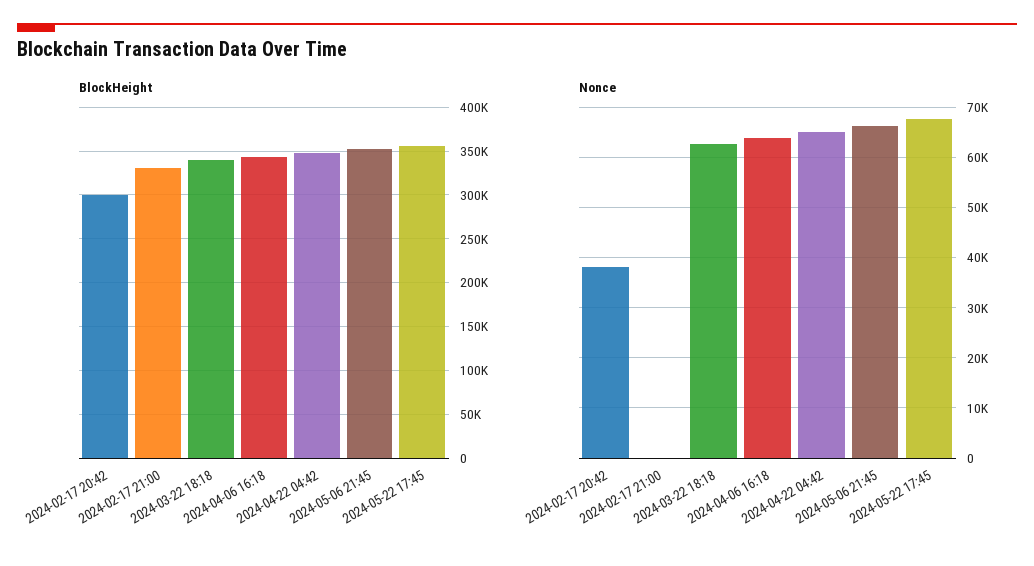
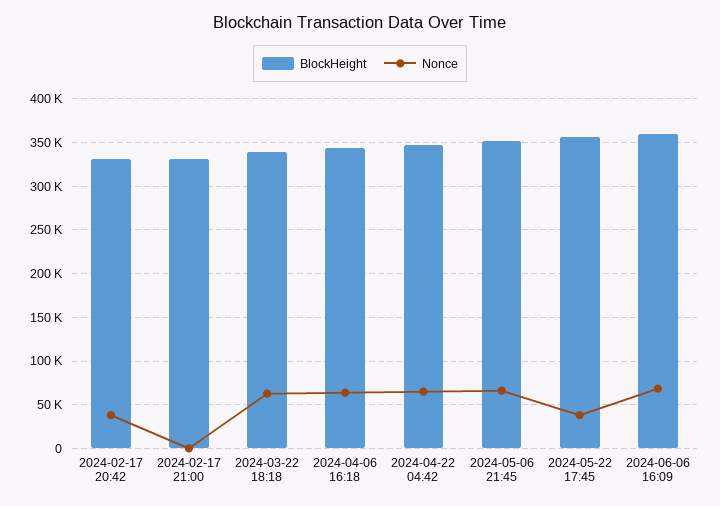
BlockHeight, 2024-02-17 20:42: 300000 -> 330000
Nonce, 2024-05-22 17:45: 68000 -> 40000
BlockHeight, 2024-06-06 16:09: none -> 360000
Nonce, 2024-06-06 16:09: none -> 70000

